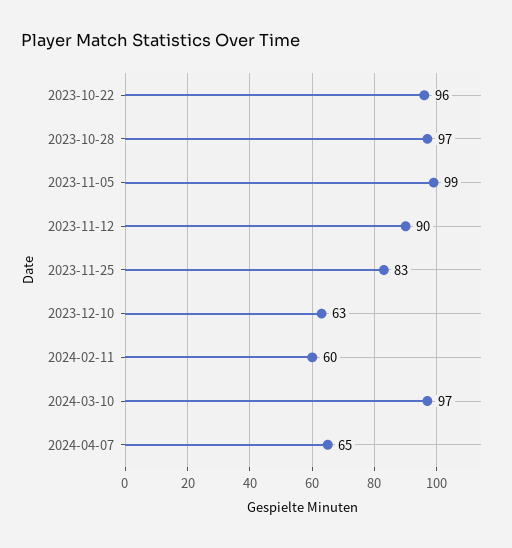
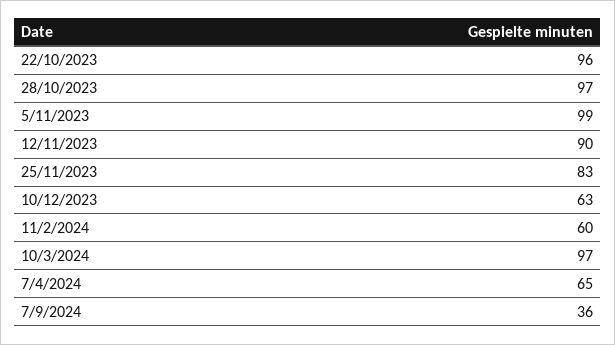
7/9/2024: none -> 36

